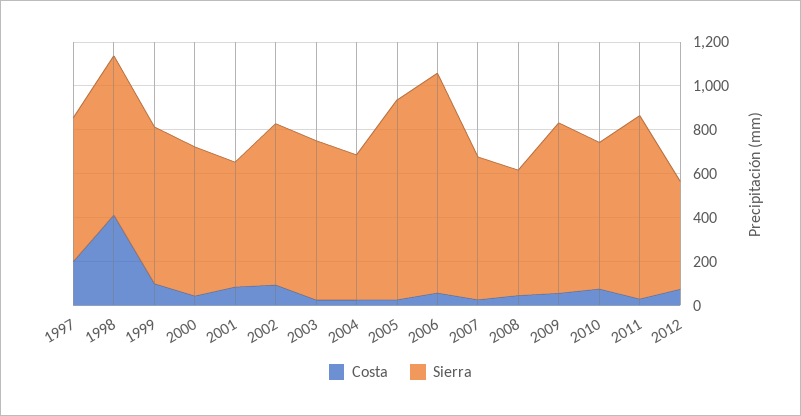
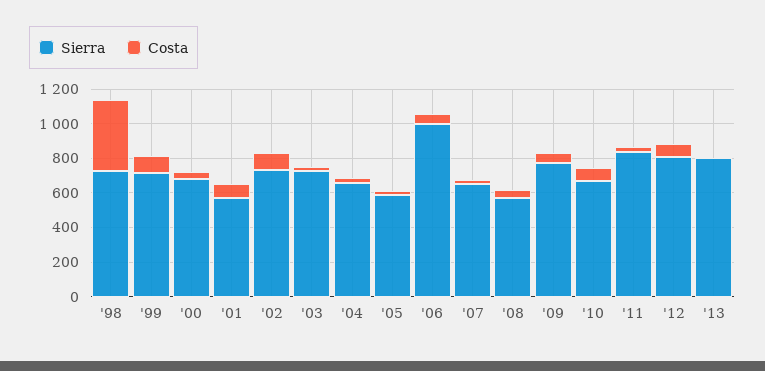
Costa, 1997: 200 -> none
Sierra, 1997: 650 -> none
Sierra, 2005: 900 -> 600
Sierra, 2012: 500 -> 800
Sierra, '13: none -> 800
Costa, '13: none -> 0

